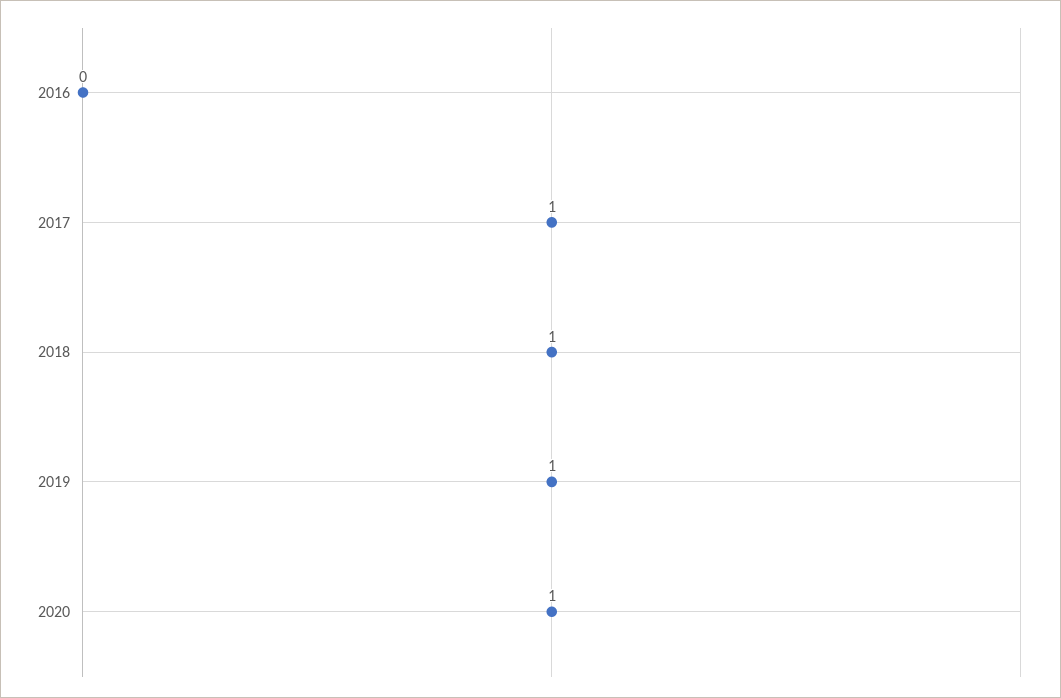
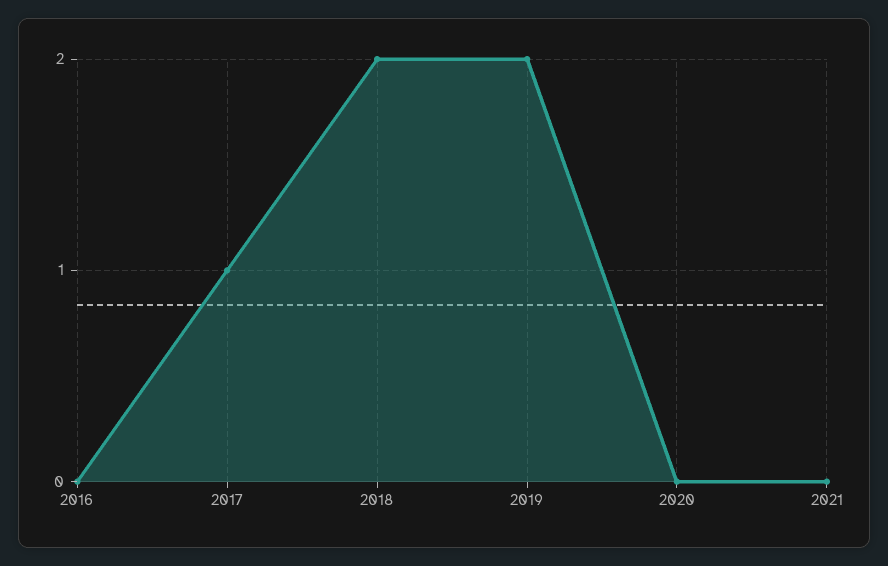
2018: 1 -> 2
2019: 1 -> 2
2020: 1 -> 0
2021: none -> 0

